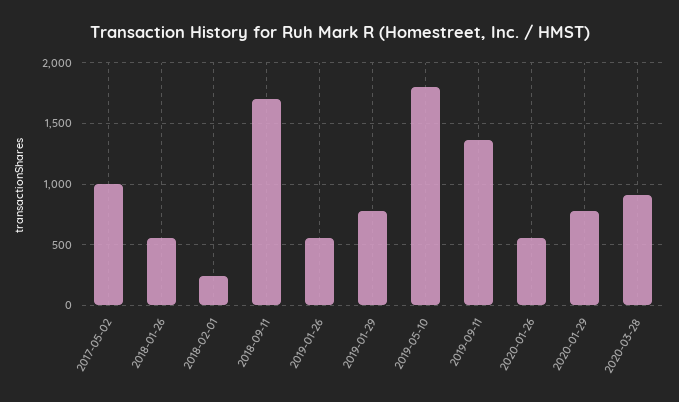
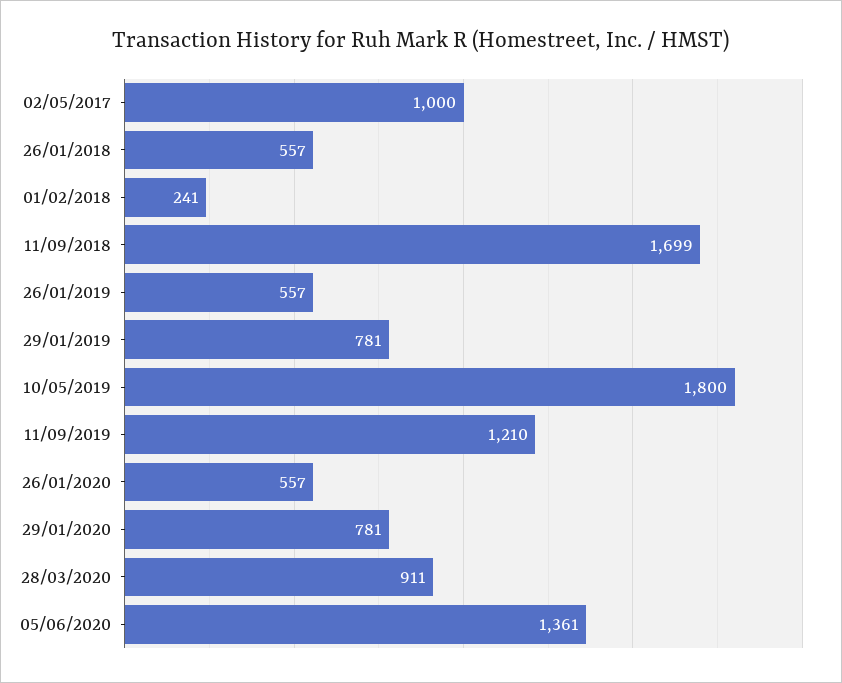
2019-09-11: 1350 -> 1210
05/06/2020: none -> 1361

